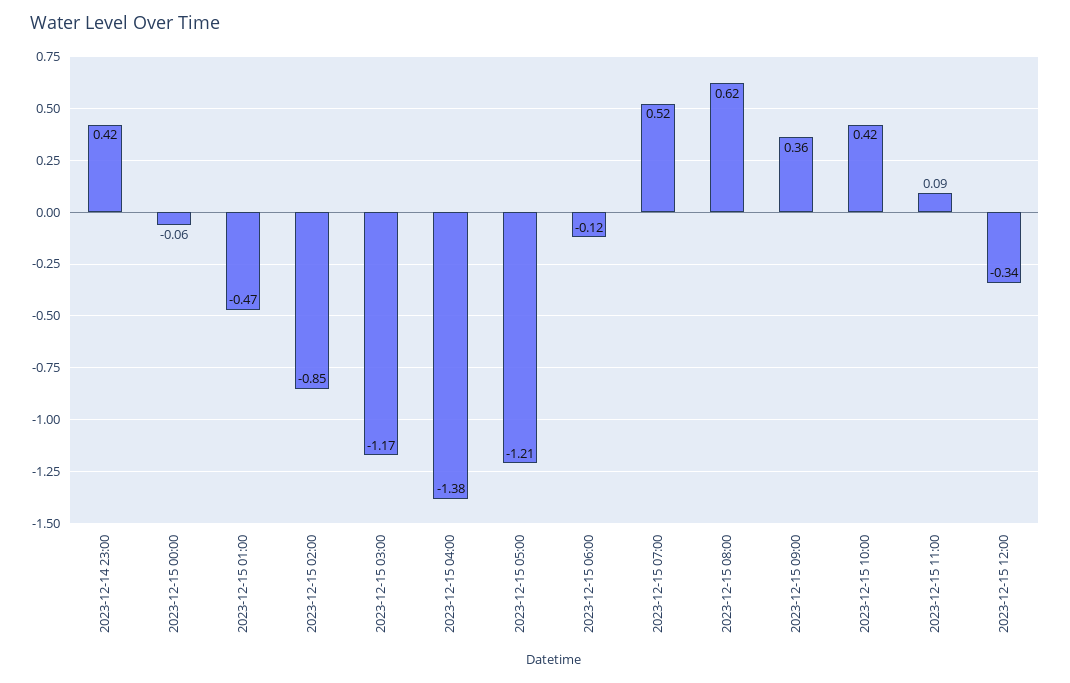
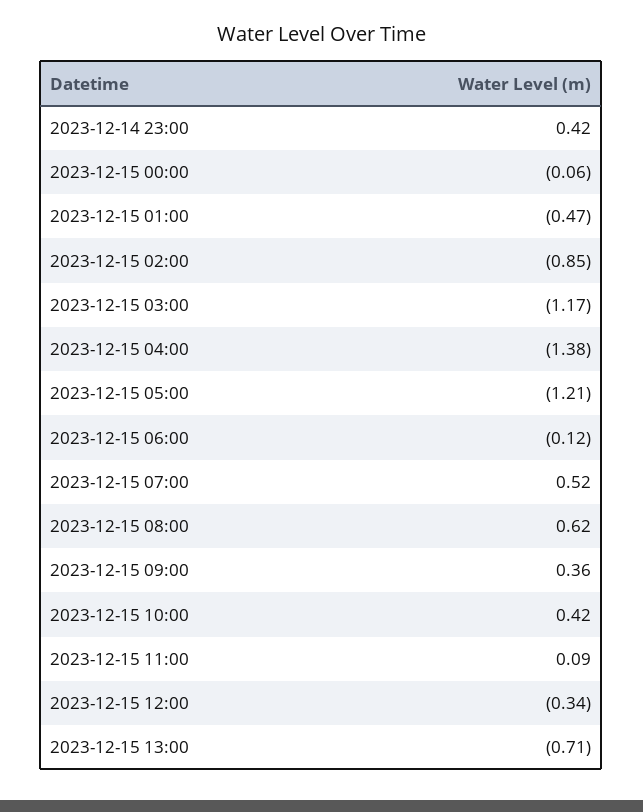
2023-12-15 13:00: none -> -0.71

